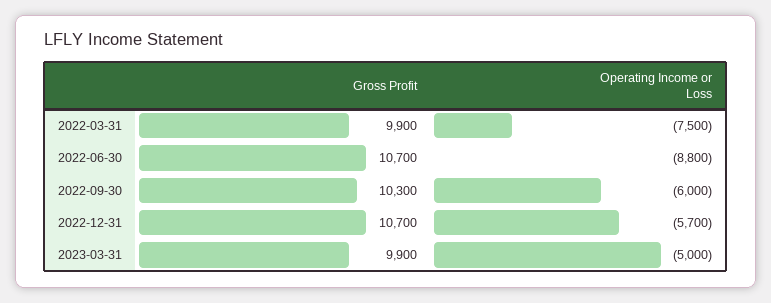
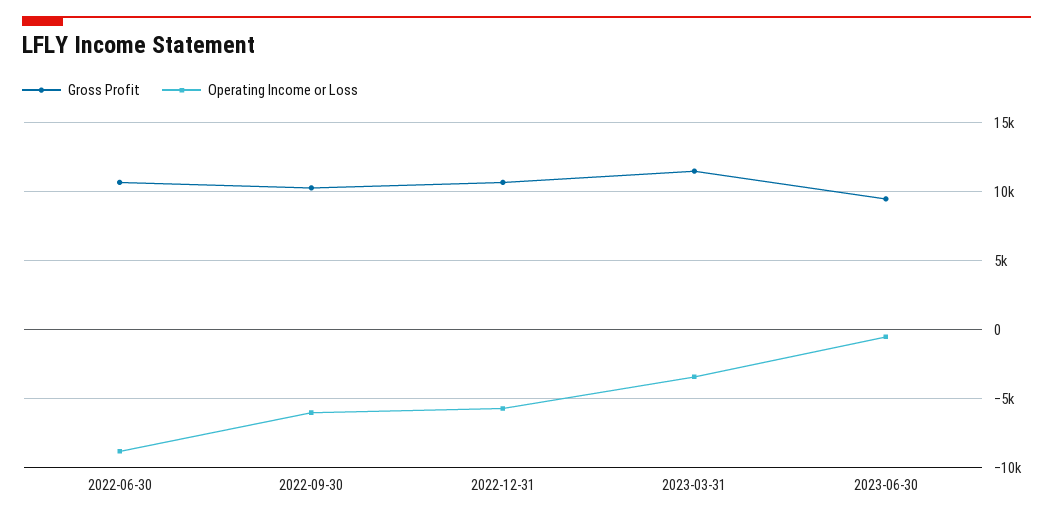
Gross Profit, 2022-03-31: 9900 -> none
Operating Income or Loss, 2022-03-31: -7500 -> none
Gross Profit, 2023-03-31: 9900 -> 11500
Operating Income or Loss, 2023-03-31: -5000 -> -3500
Gross Profit, 2023-06-30: none -> 9500
Operating Income or Loss, 2023-06-30: none -> -500

